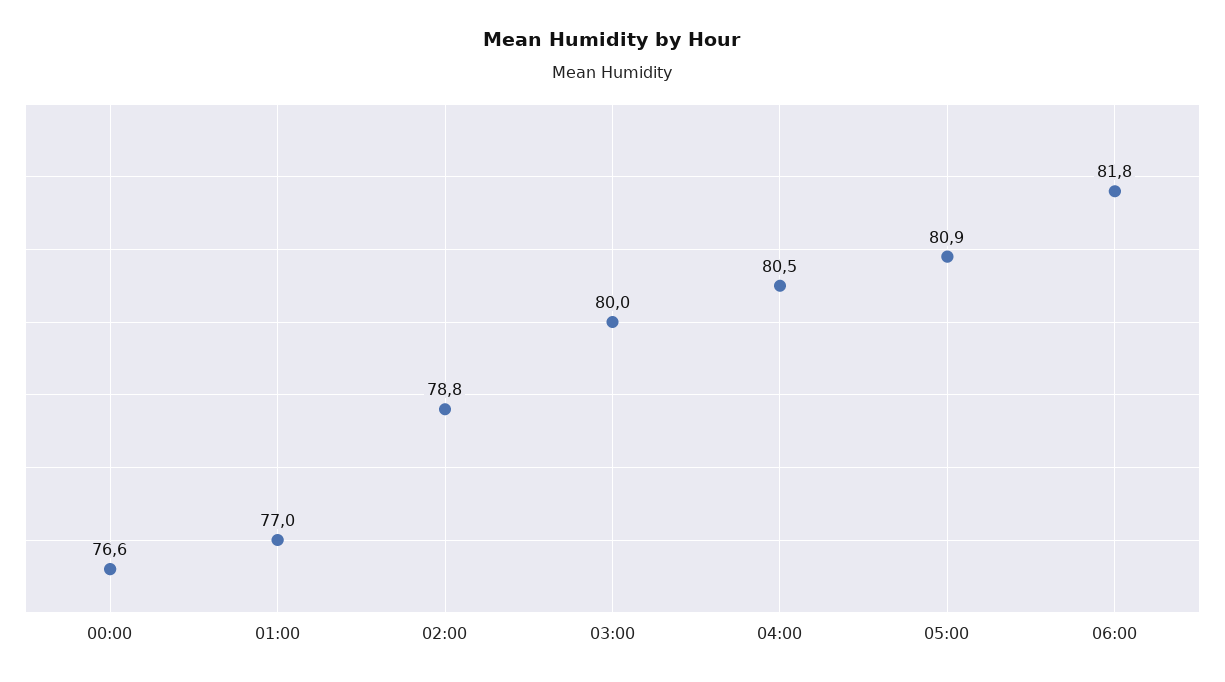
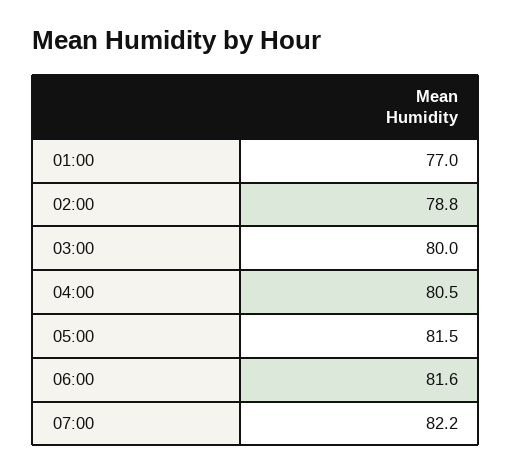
00:00: 76.6 -> none
05:00: 80.9 -> 81.5
06:00: 81.8 -> 81.6
07:00: none -> 82.2

